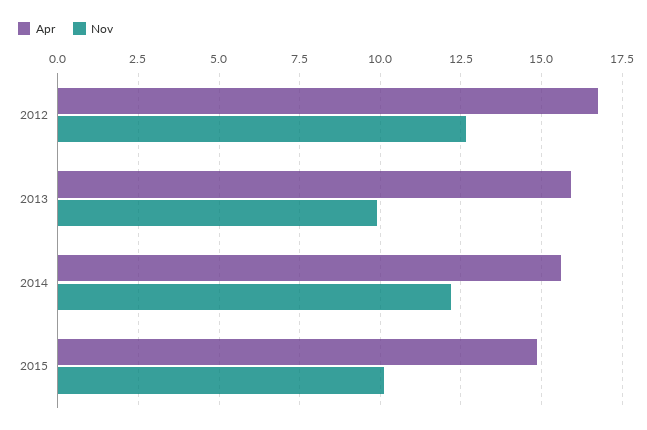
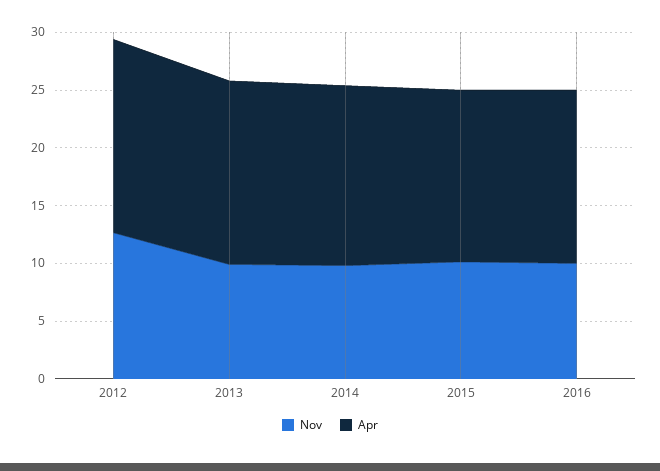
Nov, 2014: 12.25 -> 10
Nov, 2016: none -> 10
Apr, 2016: none -> 15

